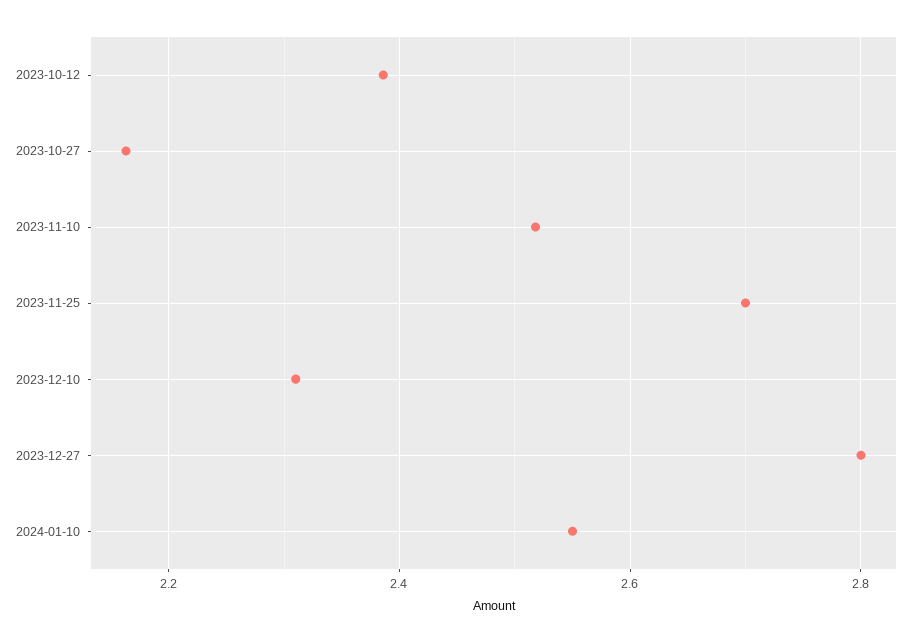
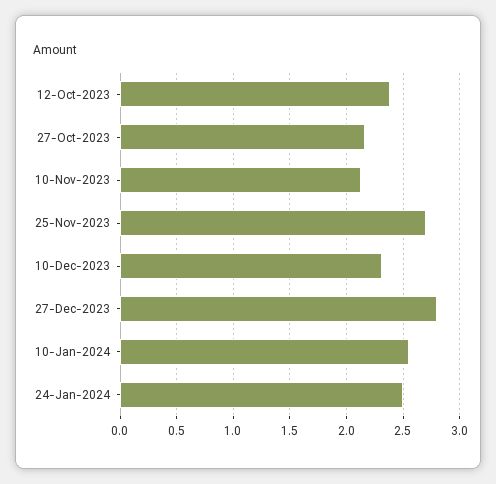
2023-11-10: 2.52 -> 2.1
24-Jan-2024: none -> 2.5

